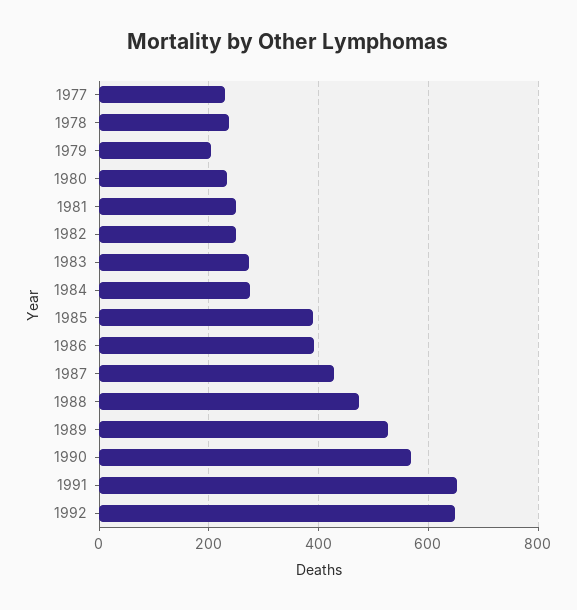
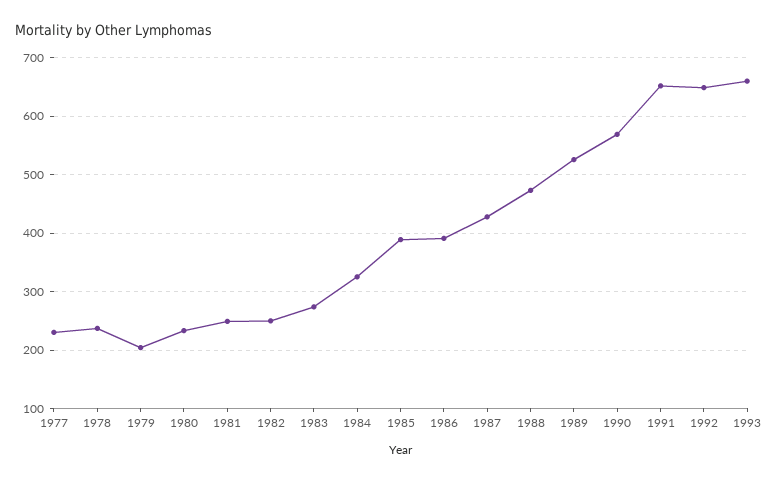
1984: 280 -> 320
1993: none -> 660

